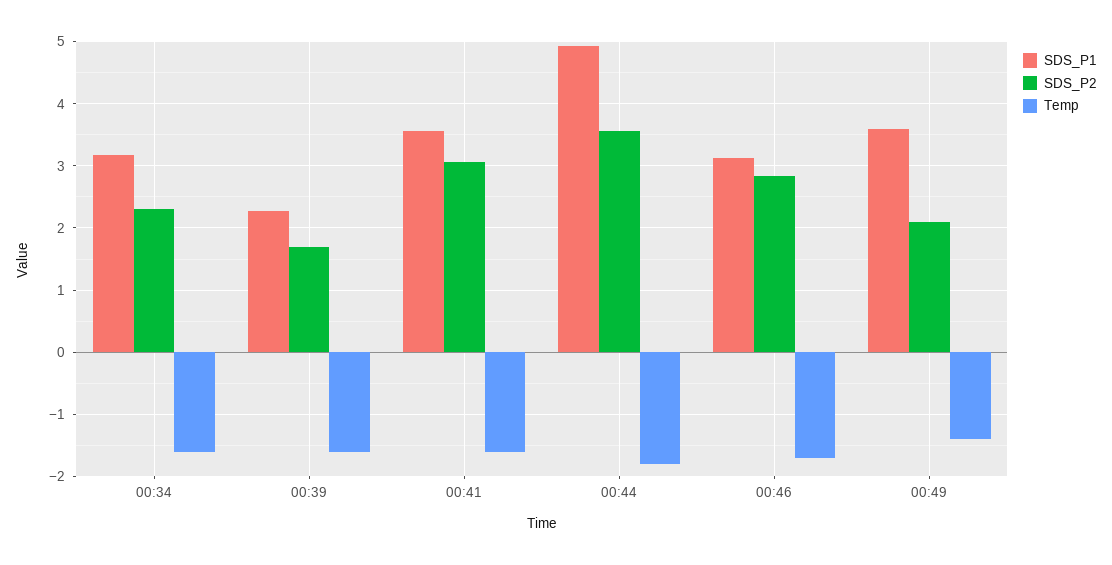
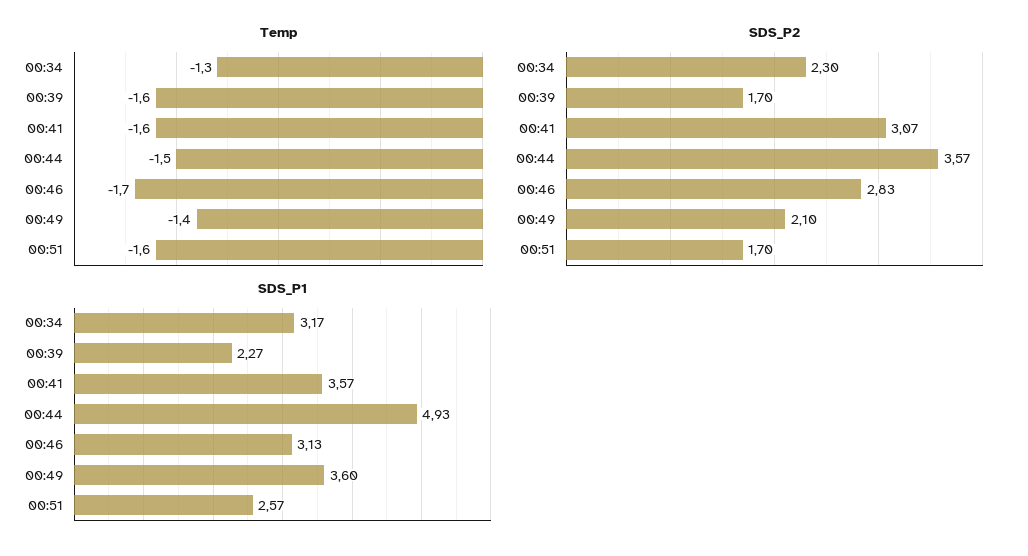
Temp, 00:34: -1.6 -> -1.3
Temp, 00:44: -1.8 -> -1.5
Temp, 00:51: none -> -1.6
SDS_P2, 00:51: none -> 1.7
SDS_P1, 00:51: none -> 2.57

